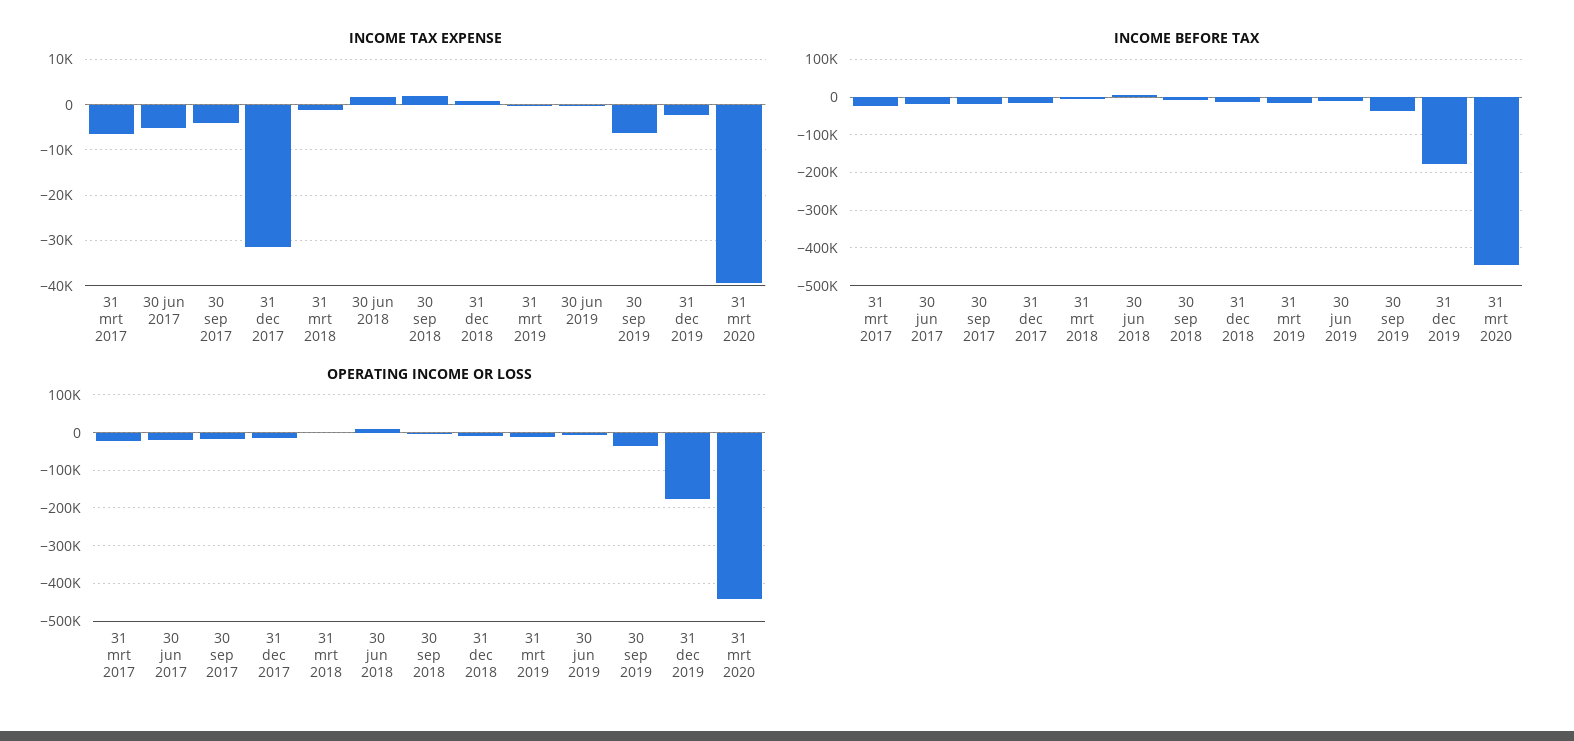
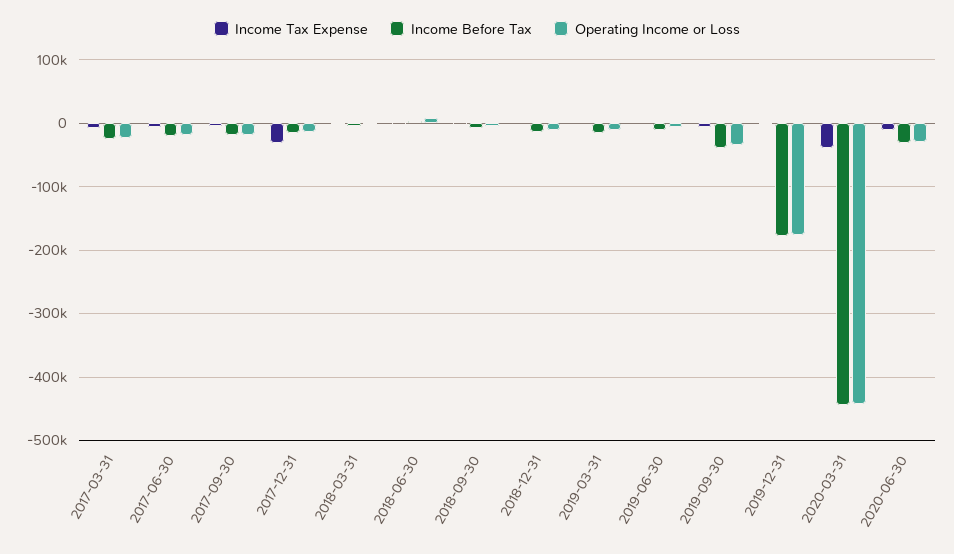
INCOME TAX EXPENSE, 2020-06-30: none -> -10000
INCOME BEFORE TAX, 2020-06-30: none -> -30000
OPERATING INCOME OR LOSS, 2020-06-30: none -> -30000

